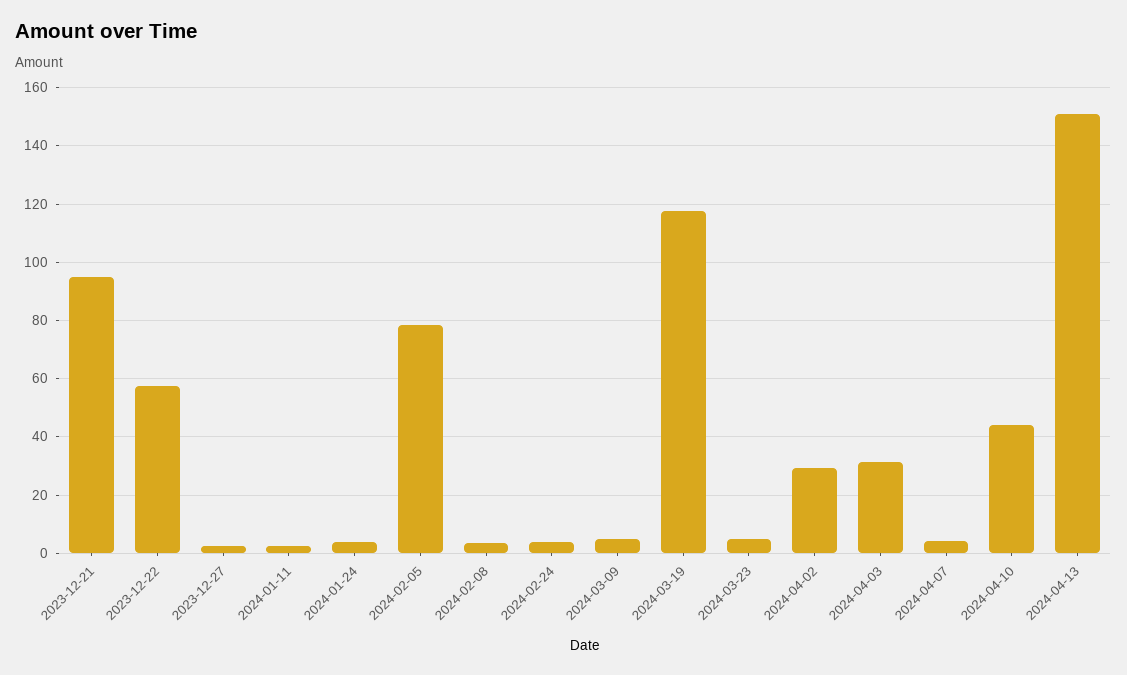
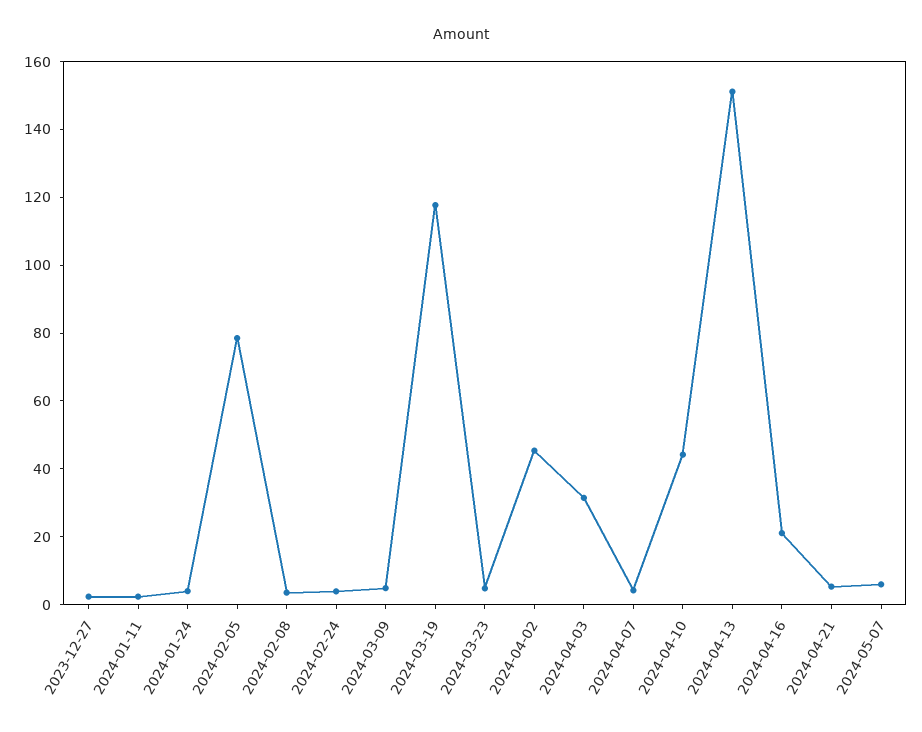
2023-12-21: 95 -> none
2023-12-22: 57.5 -> none
2024-04-02: 30 -> 45
2024-04-16: none -> 20
2024-04-21: none -> 5
2024-05-07: none -> 5

